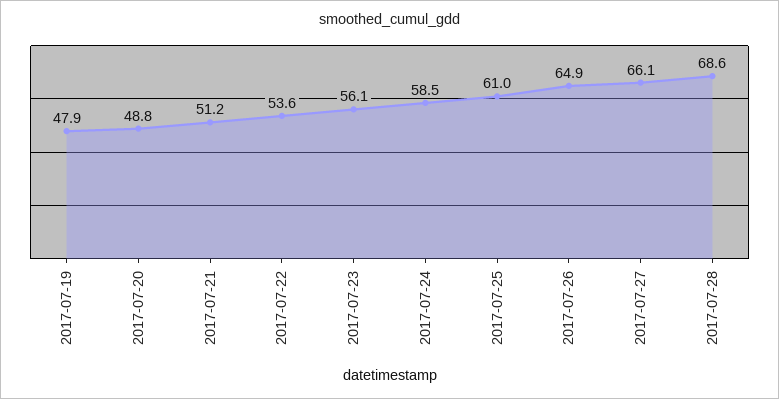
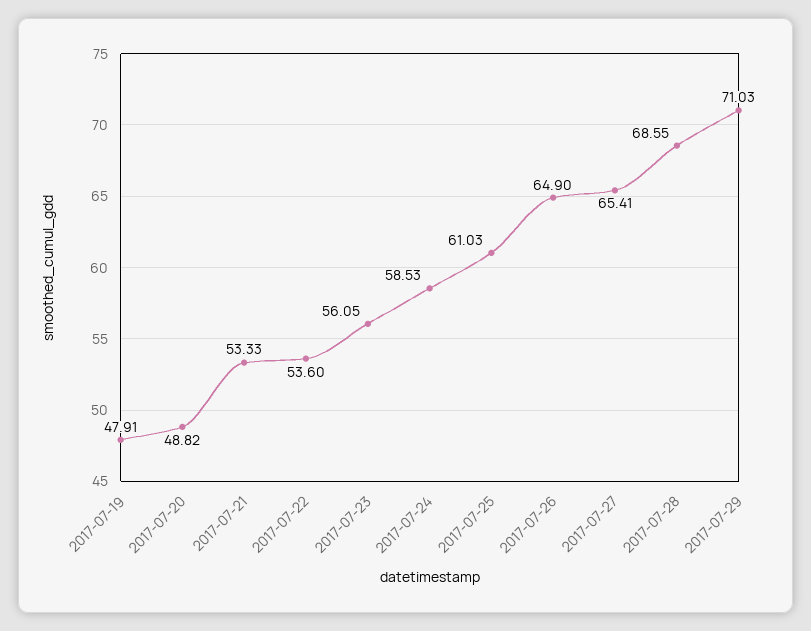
2017-07-21: 51.2 -> 53.33
2017-07-27: 66.1 -> 65.41
2017-07-29: none -> 71.03

